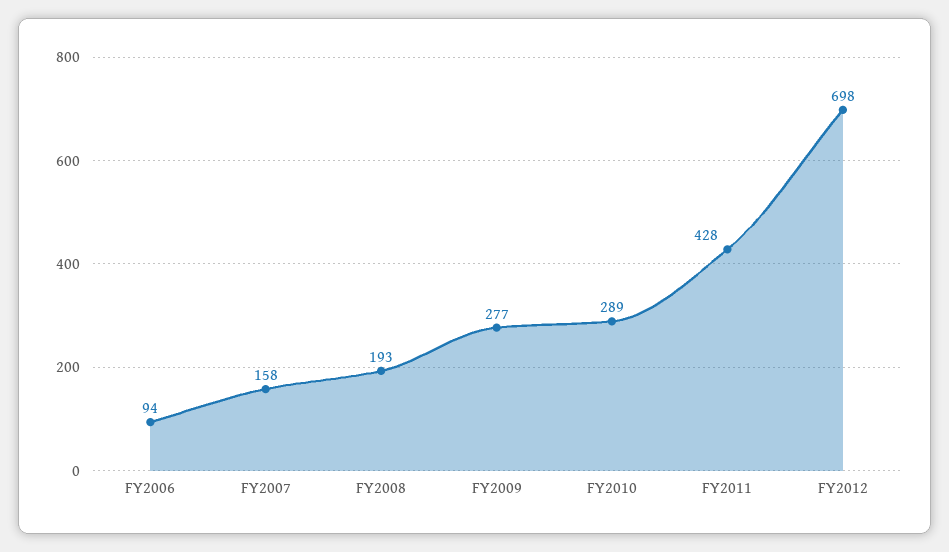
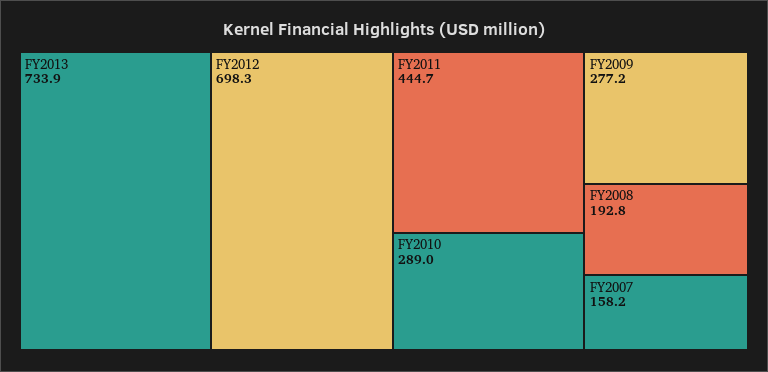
FY2006: 94 -> none
FY2011: 428 -> 444.7
FY2013: none -> 733.9

